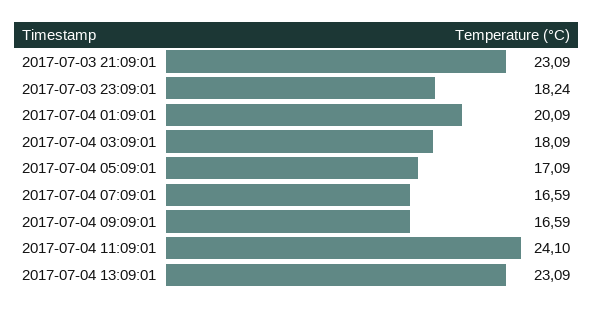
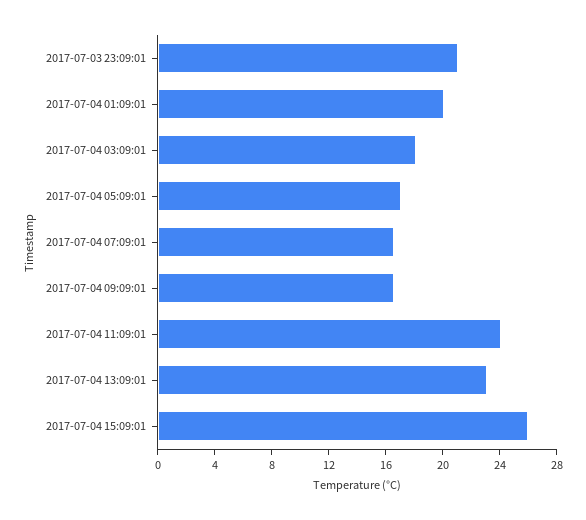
2017-07-03 21:09:01: 23.09 -> none
2017-07-03 23:09:01: 18.24 -> 21
2017-07-04 15:09:01: none -> 26

